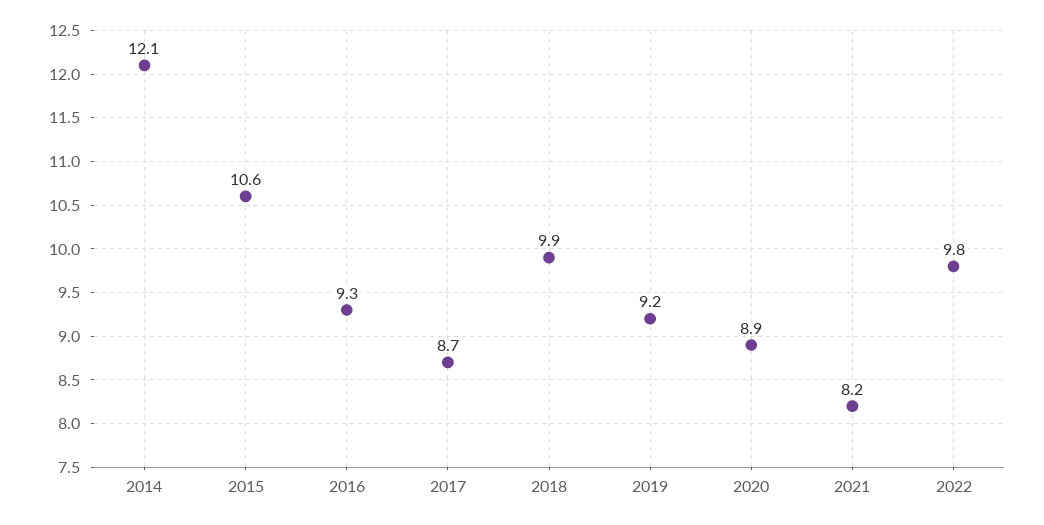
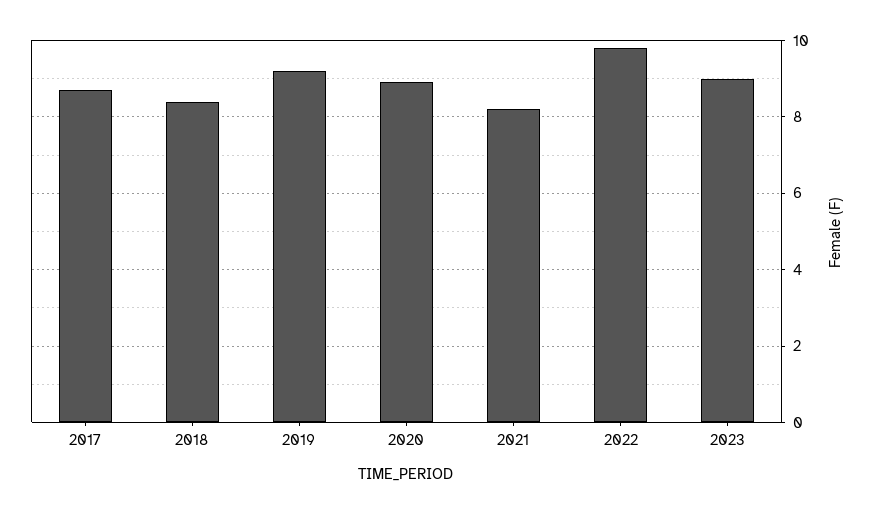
2014: 12.1 -> none
2015: 10.6 -> none
2016: 9.3 -> none
2018: 9.9 -> 8.5
2023: none -> 9

